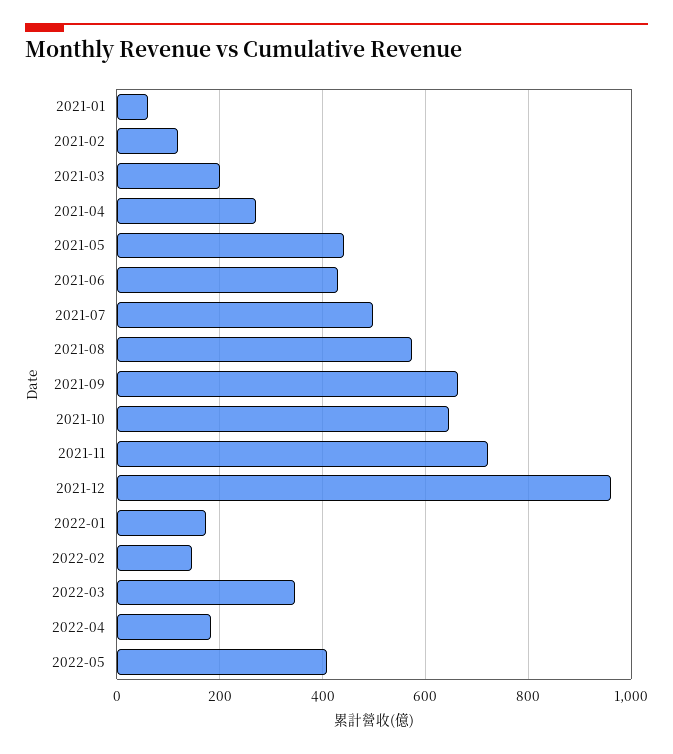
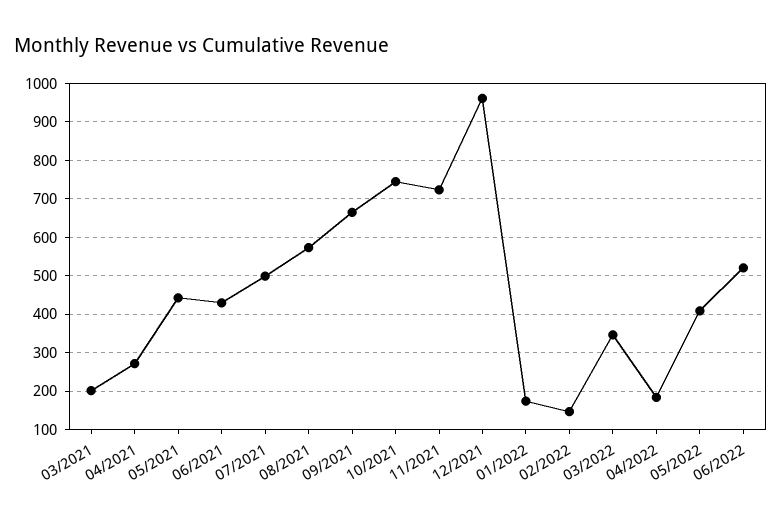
2021-01: 60 -> none
2021-02: 120 -> none
2021-10: 640 -> 740
06/2022: none -> 520

